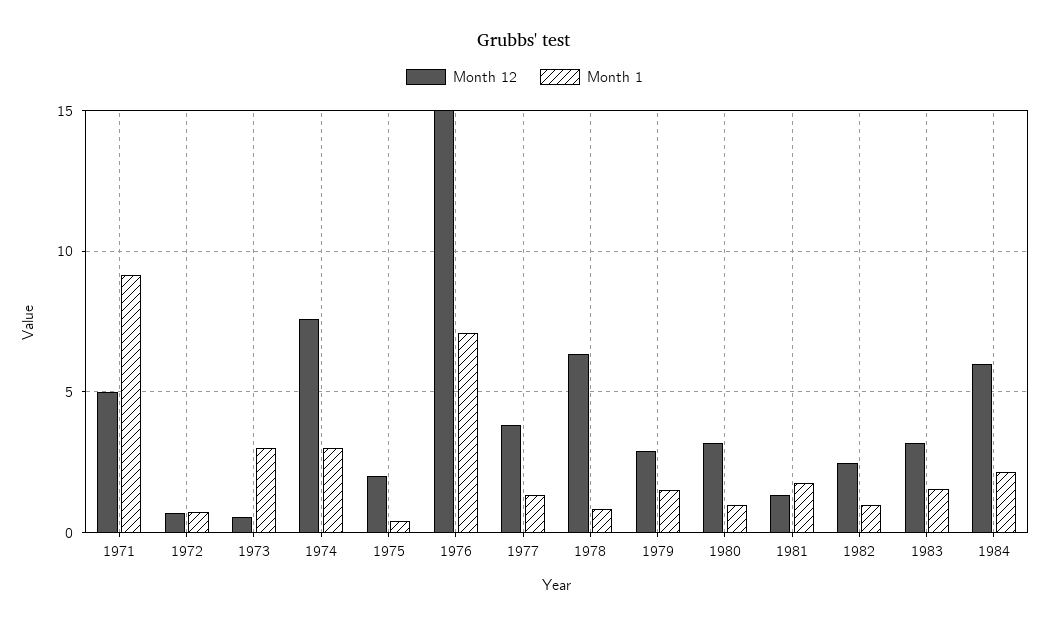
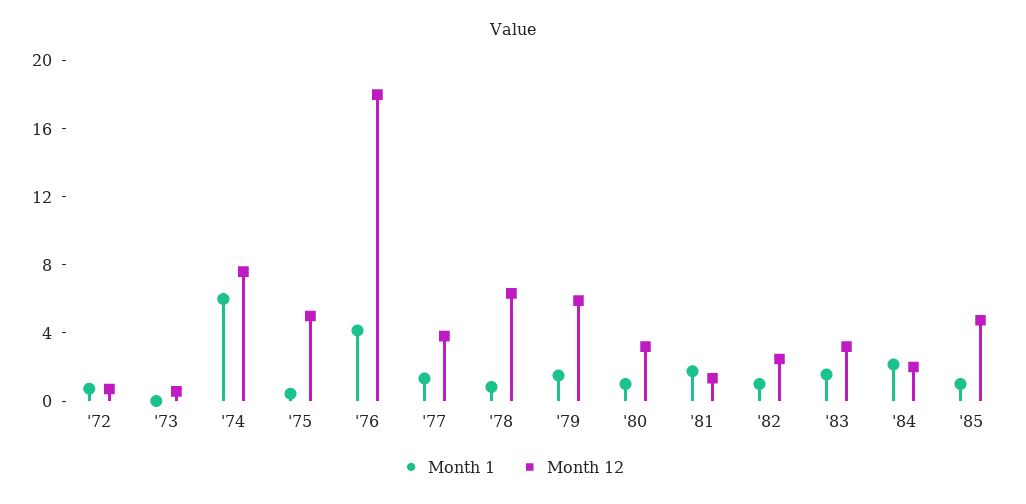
Month 12, 1971: 5 -> none
Month 1, 1971: 9 -> none
Month 1, 1973: 3 -> 0
Month 1, 1974: 3 -> 6
Month 12, 1975: 2 -> 5
Month 12, 1976: 15 -> 18
Month 1, 1976: 7 -> 4
Month 12, 1979: 3 -> 6
Month 12, 1984: 6 -> 2
Month 1, '85: none -> 1
Month 12, '85: none -> 5

